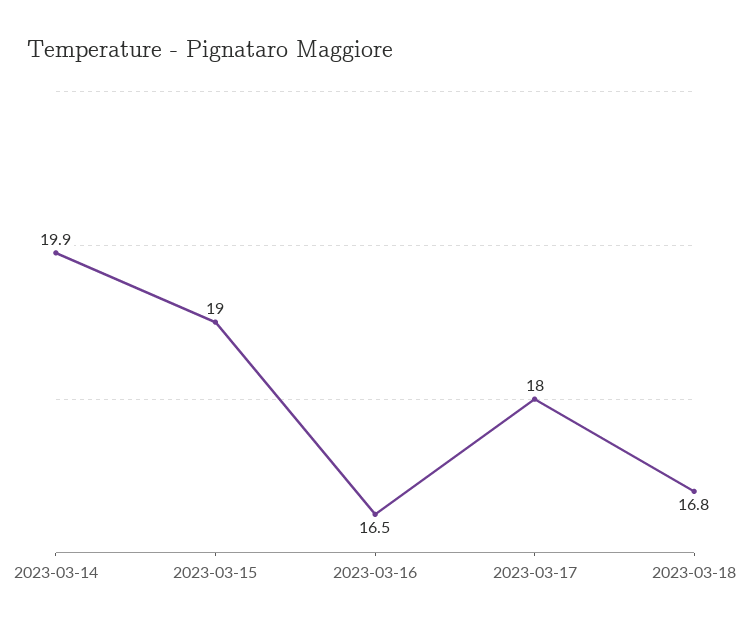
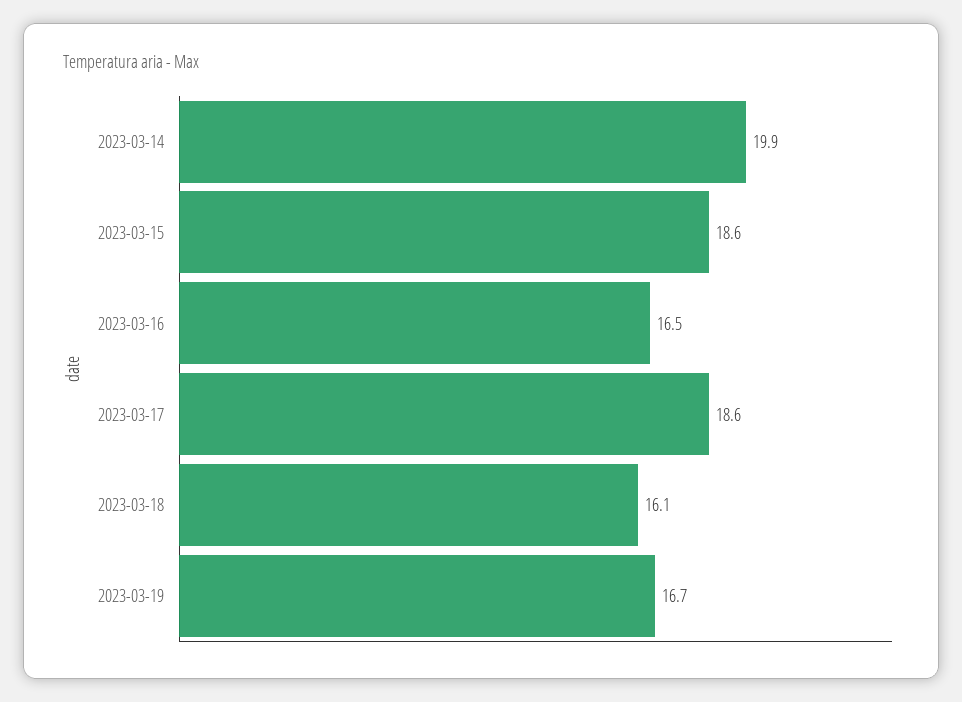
2023-03-15: 19 -> 18.6
2023-03-17: 18 -> 18.6
2023-03-18: 16.8 -> 16.1
2023-03-19: none -> 16.7

